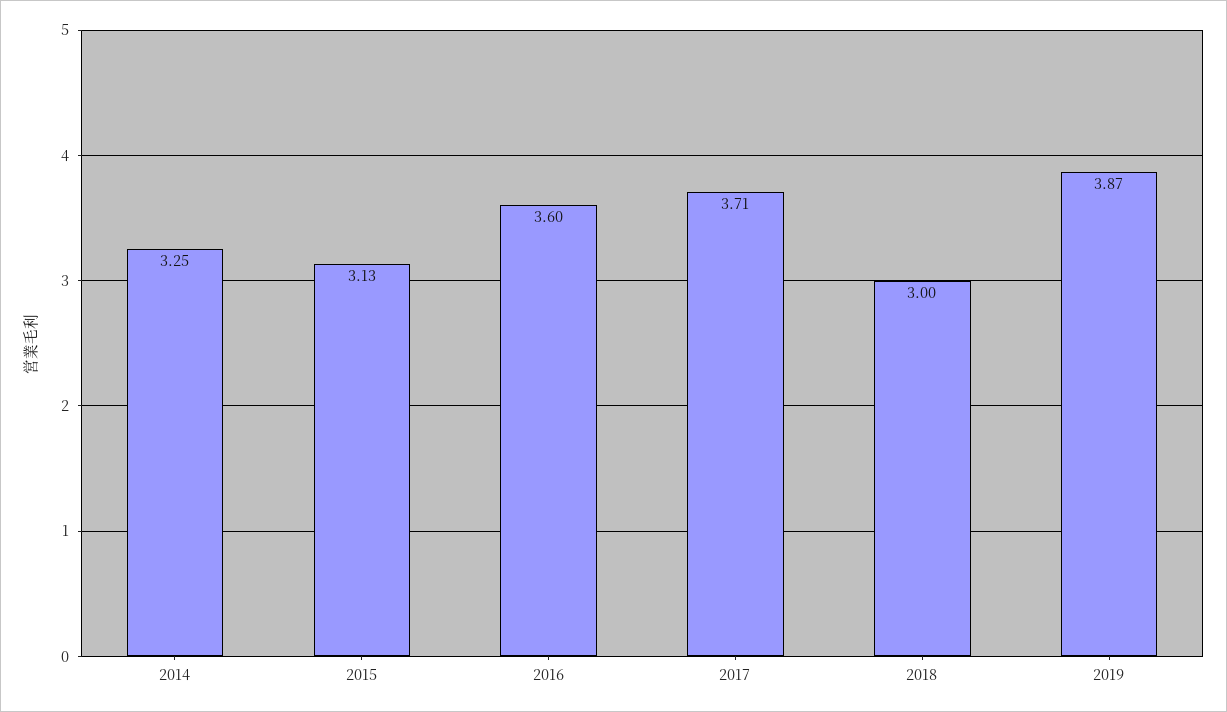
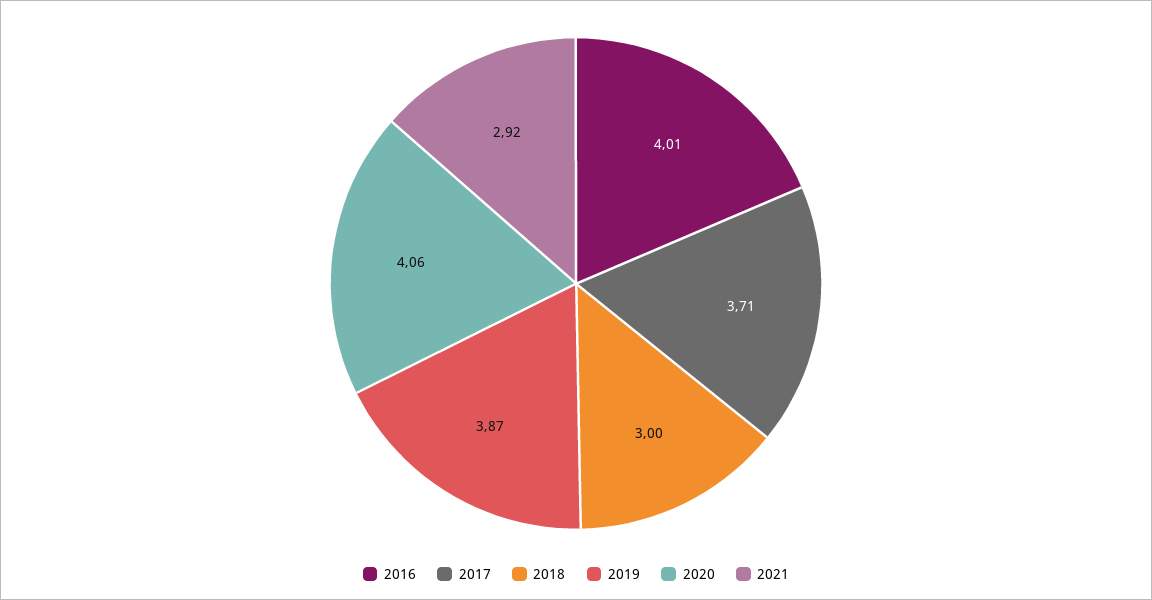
2014: 3.25 -> none
2015: 3.13 -> none
2016: 3.6 -> 4.01
2020: none -> 4.06
2021: none -> 2.92

